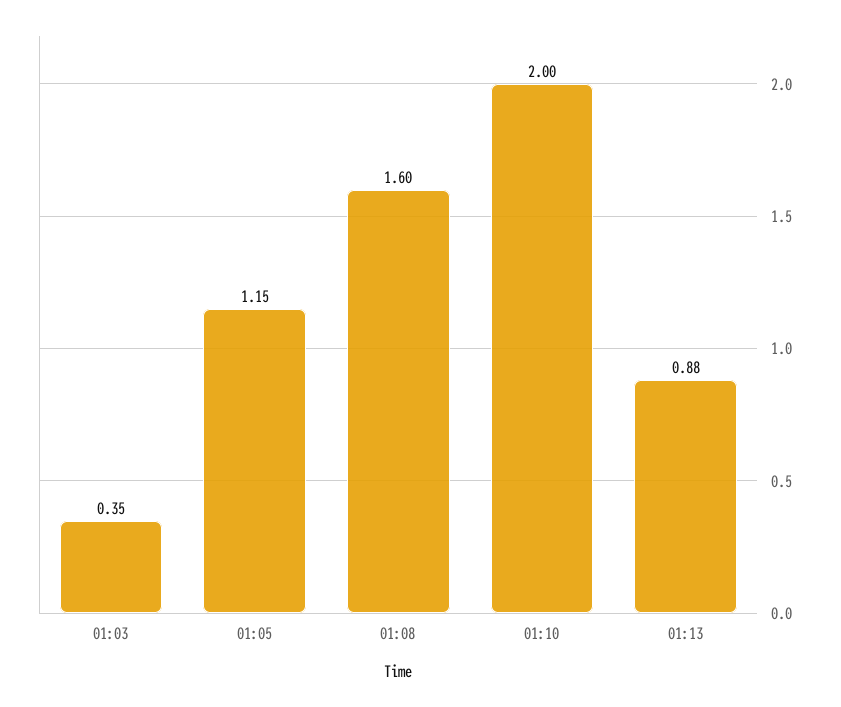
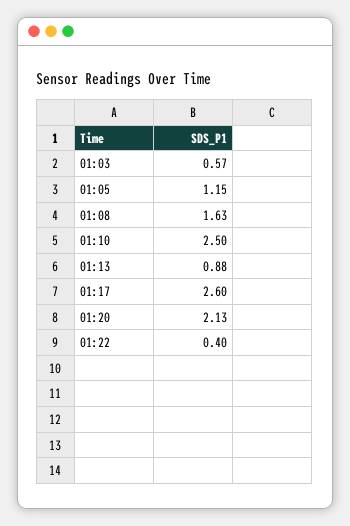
01:03: 0.35 -> 0.57
01:08: 1.6 -> 1.63
01:10: 2 -> 2.5
01:17: none -> 2.6
01:20: none -> 2.13
01:22: none -> 0.4

